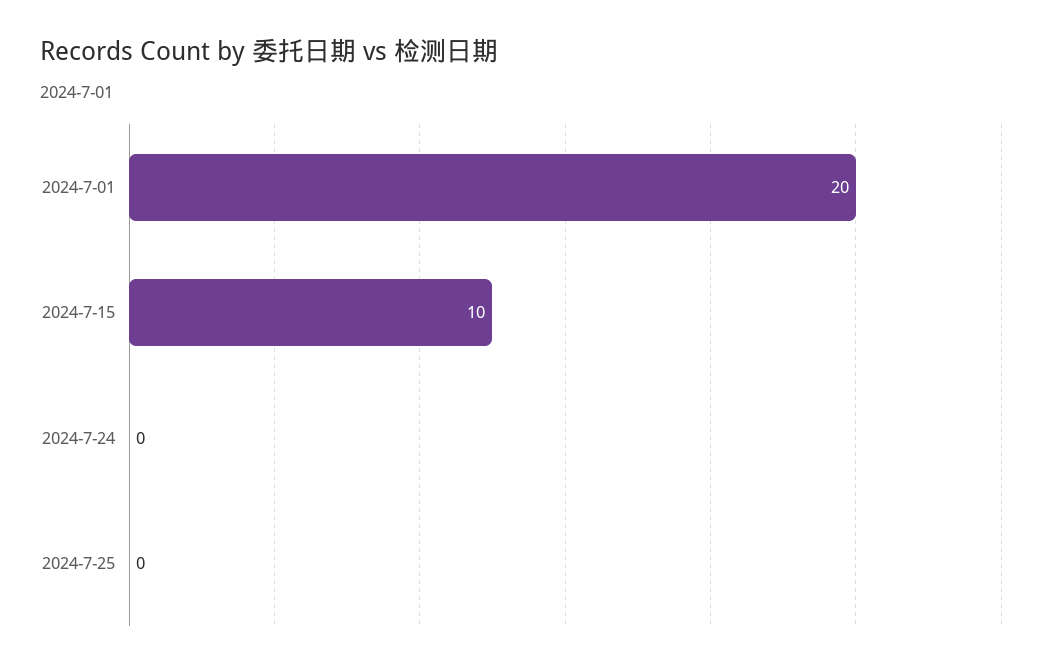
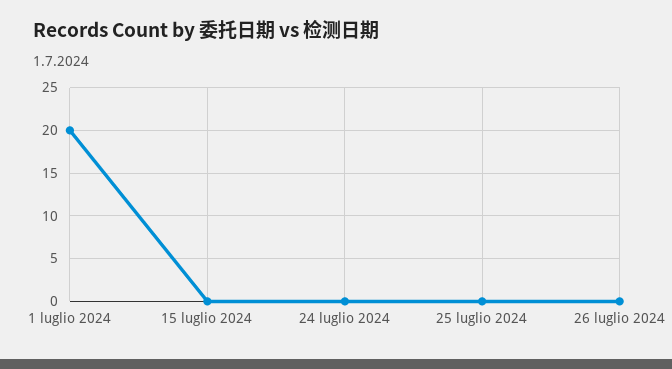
2024-7-15: 10 -> 0
26 luglio 2024: none -> 0

